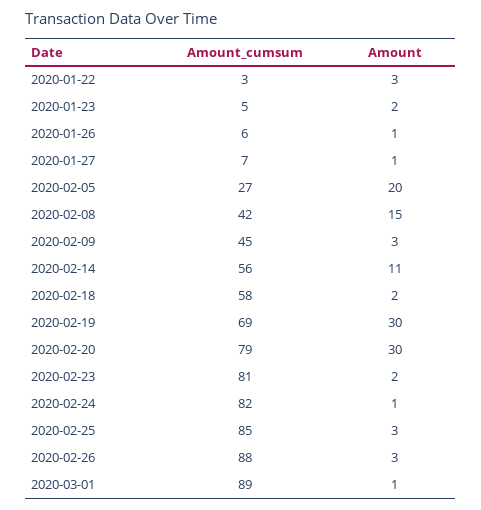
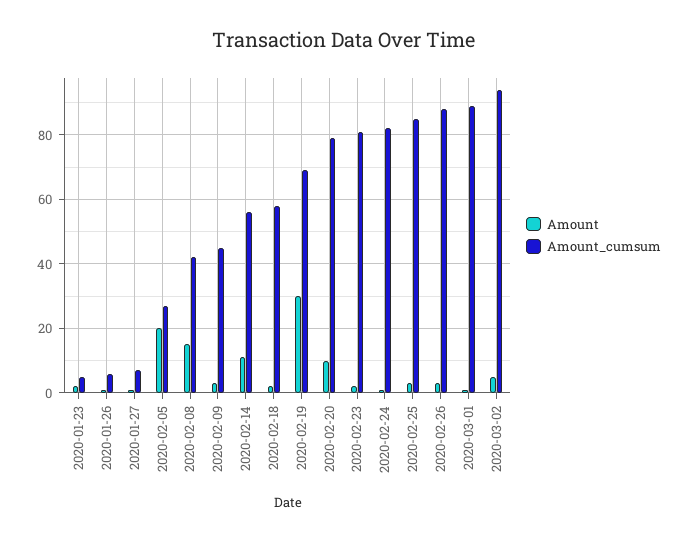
Amount_cumsum, 2020-01-22: 3 -> none
Amount, 2020-01-22: 3 -> none
Amount, 2020-02-20: 30 -> 10
Amount, 2020-03-02: none -> 5
Amount_cumsum, 2020-03-02: none -> 95

